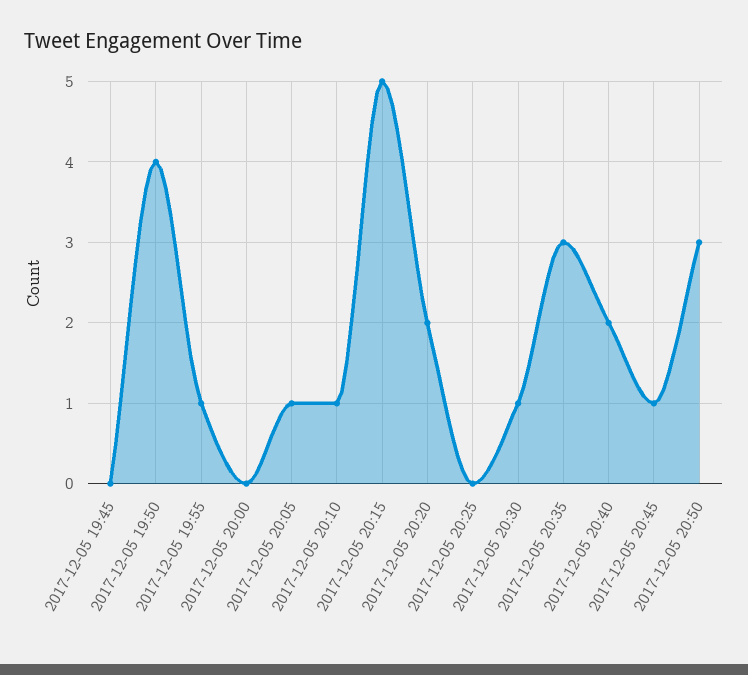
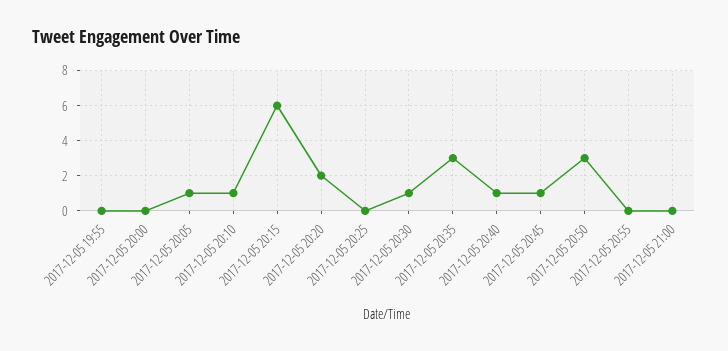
2017-12-05 19:45: 0 -> none
2017-12-05 19:50: 4 -> none
2017-12-05 19:55: 1 -> 0
2017-12-05 20:15: 5 -> 6
2017-12-05 20:40: 2 -> 1
2017-12-05 20:55: none -> 0
2017-12-05 21:00: none -> 0

